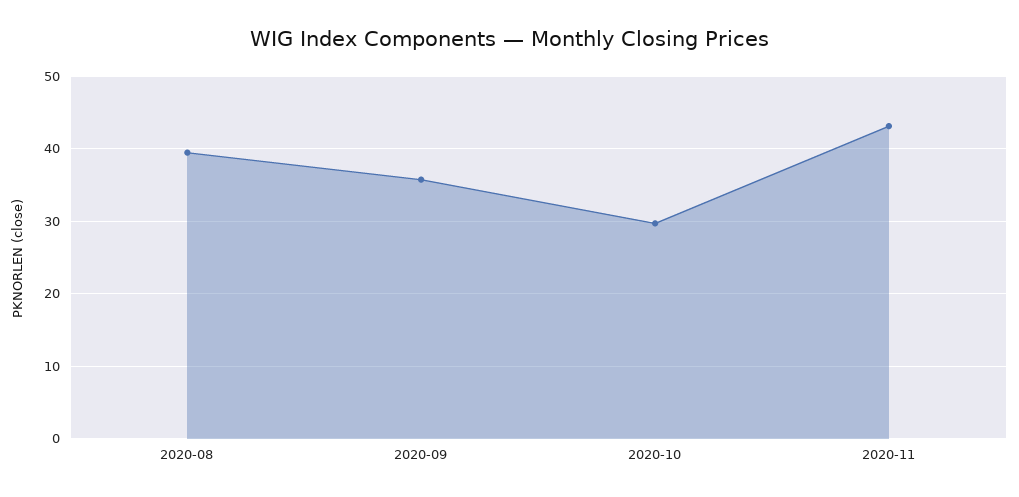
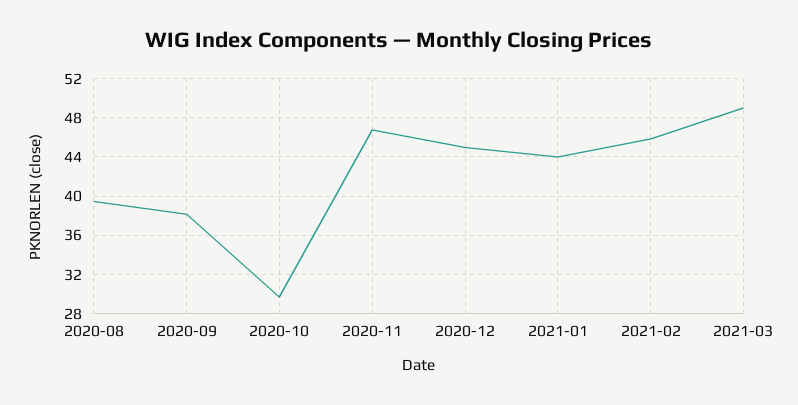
2020-09: 36 -> 38
2020-11: 43 -> 47
2020-12: none -> 45
2021-01: none -> 44
2021-02: none -> 46
2021-03: none -> 49

